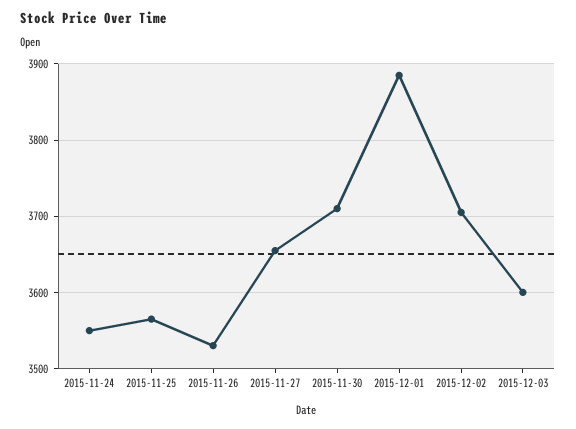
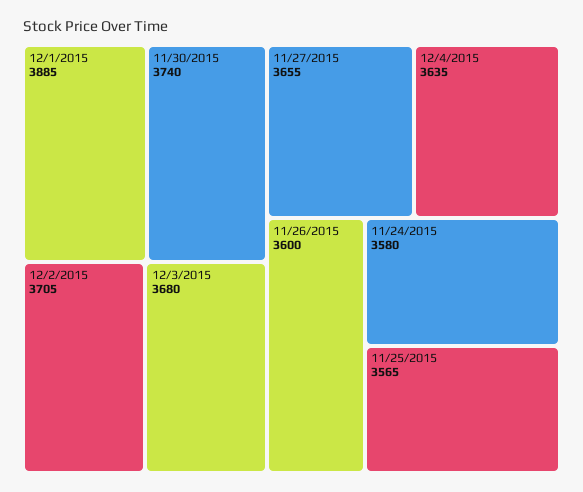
2015-11-24: 3550 -> 3580
2015-11-26: 3530 -> 3600
2015-11-30: 3710 -> 3740
2015-12-03: 3600 -> 3680
12/4/2015: none -> 3635

